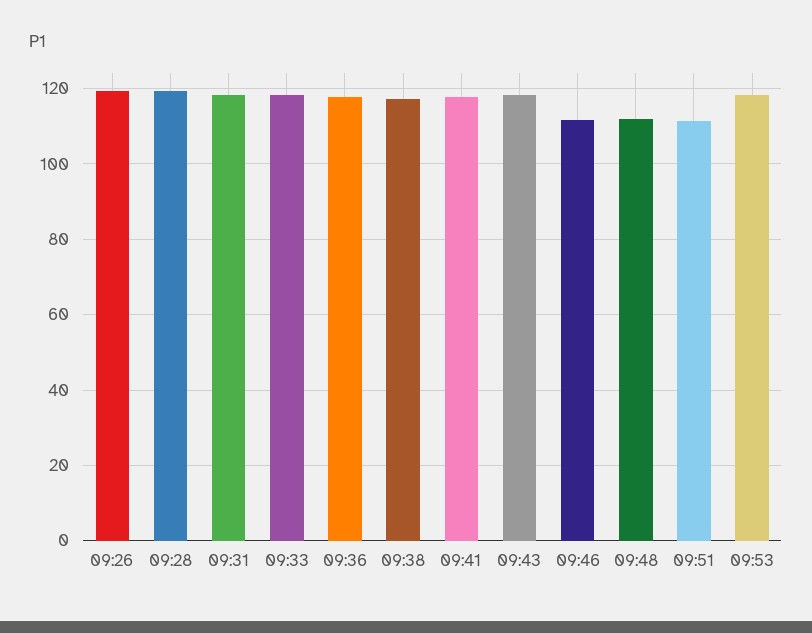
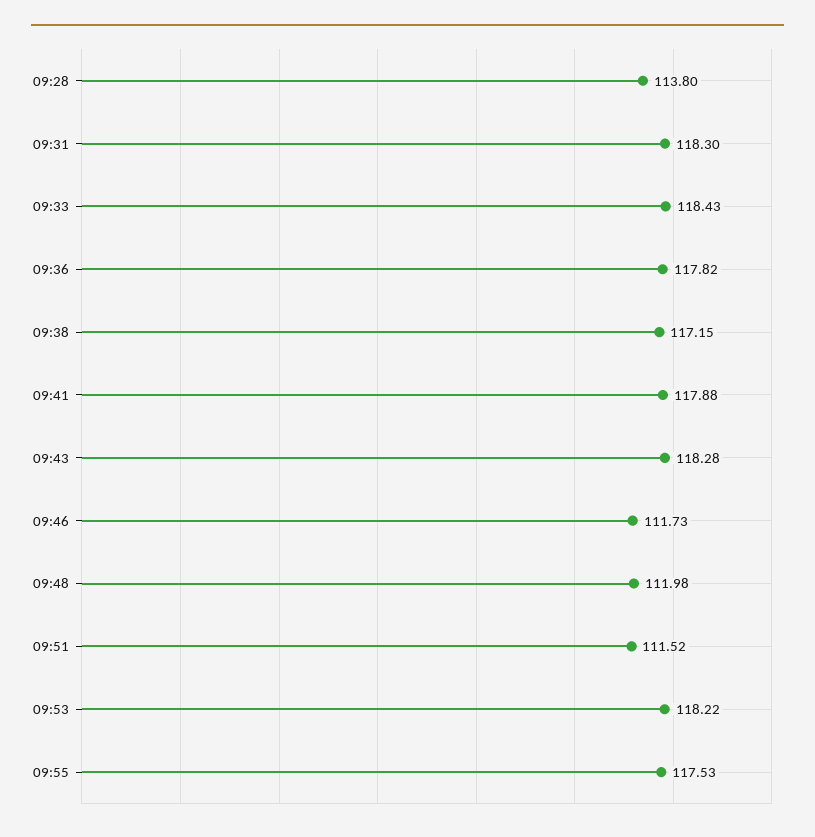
09:26: 120 -> none
09:28: 120 -> 113.8
09:55: none -> 117.53

